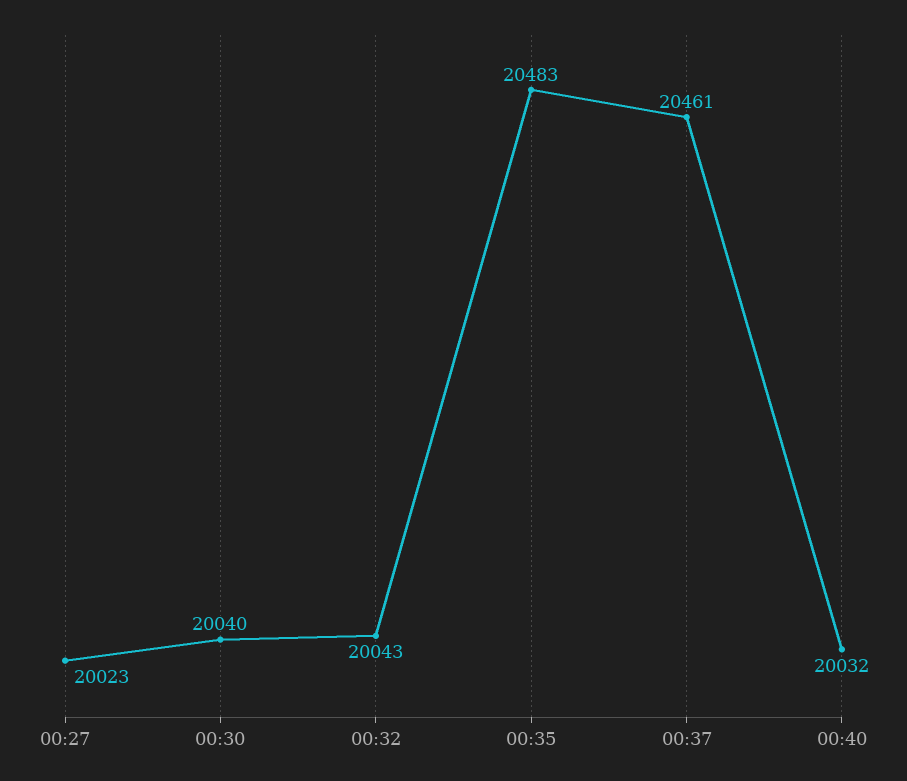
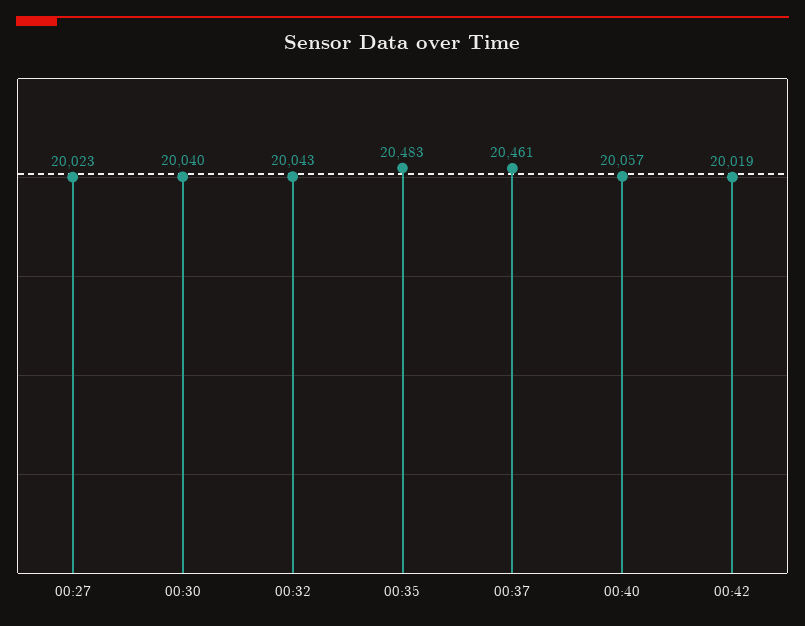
00:40: 20032 -> 20057
00:42: none -> 20019

